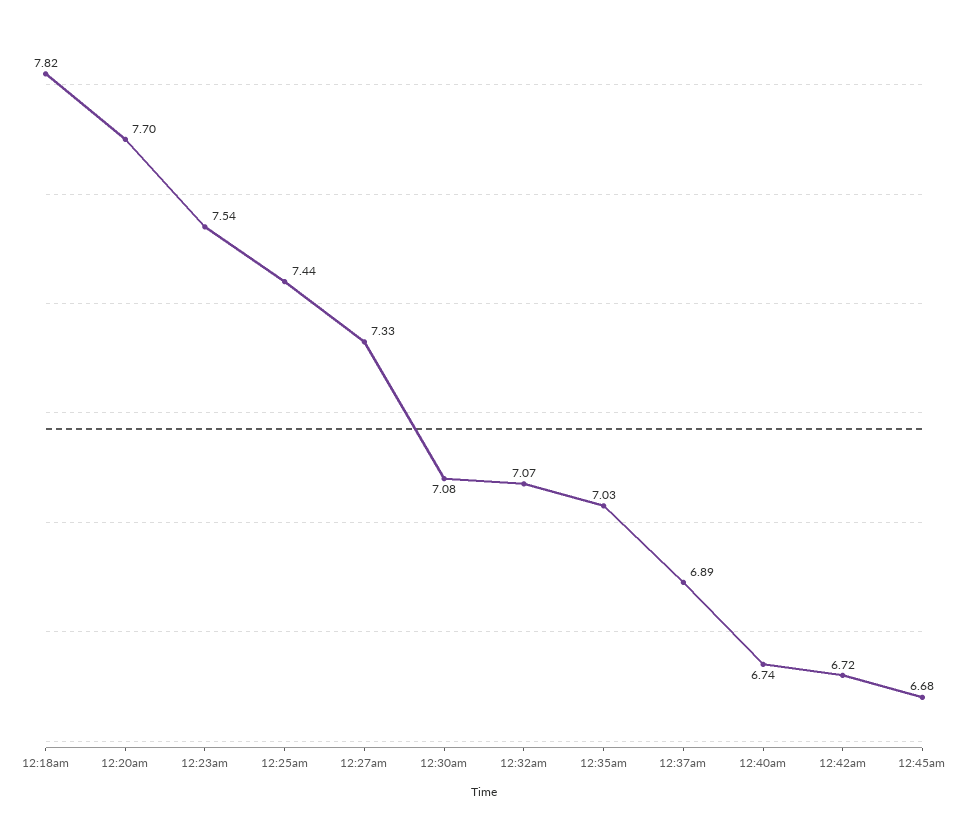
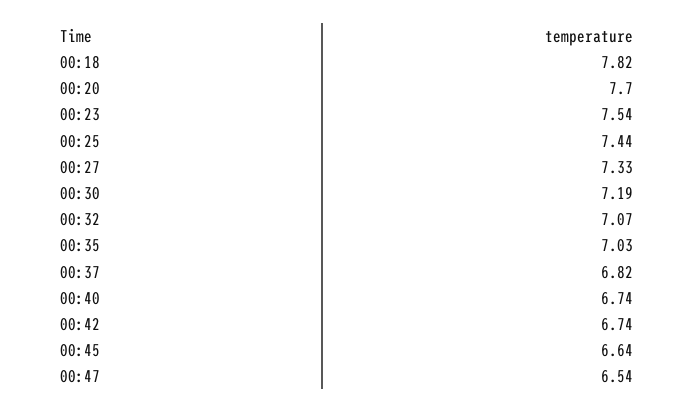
12:30am: 7.08 -> 7.19
12:37am: 6.89 -> 6.82
12:42am: 6.72 -> 6.74
12:45am: 6.68 -> 6.64
00:47: none -> 6.54

